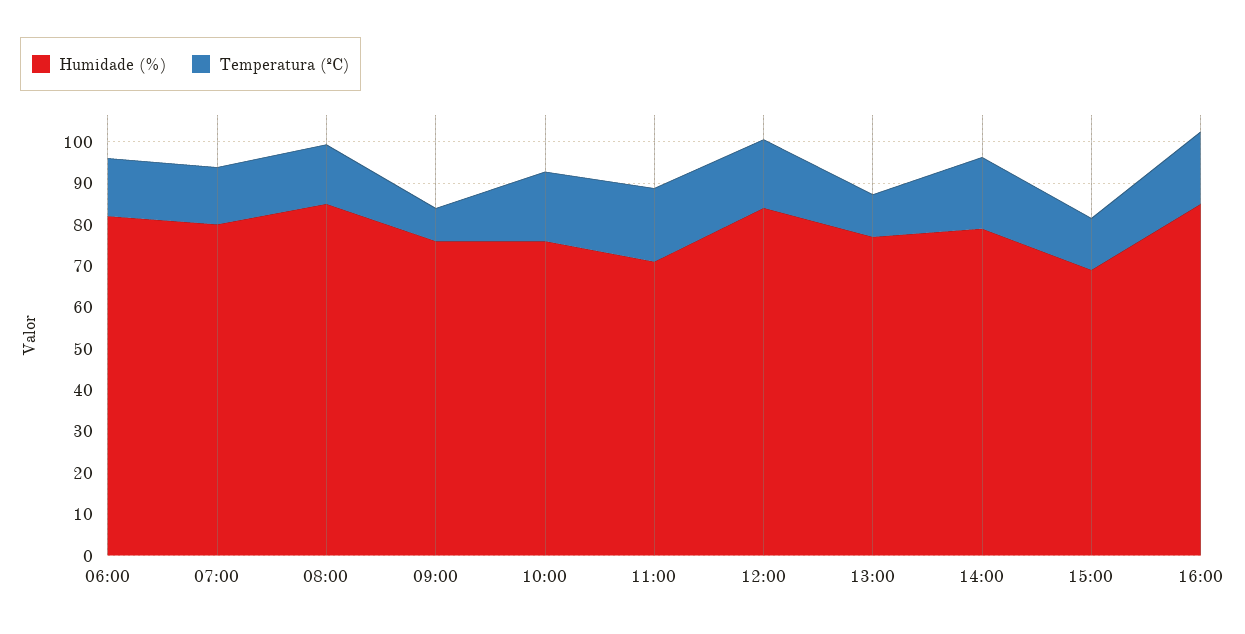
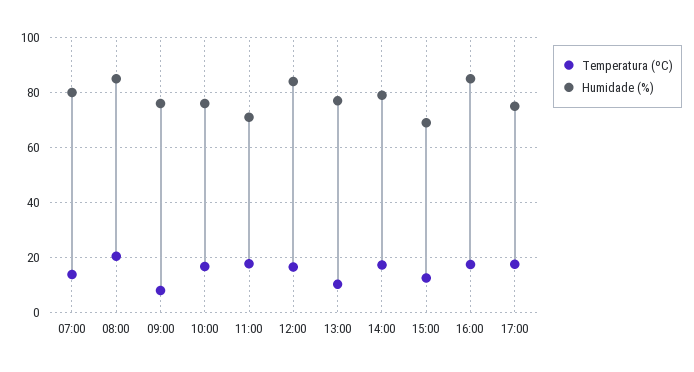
Humidade (%), 06:00: 82 -> none
Temperatura (ºC), 06:00: 14 -> none
Temperatura (ºC), 08:00: 14 -> 20
Temperatura (ºC), 17:00: none -> 17.5
Humidade (%), 17:00: none -> 75

